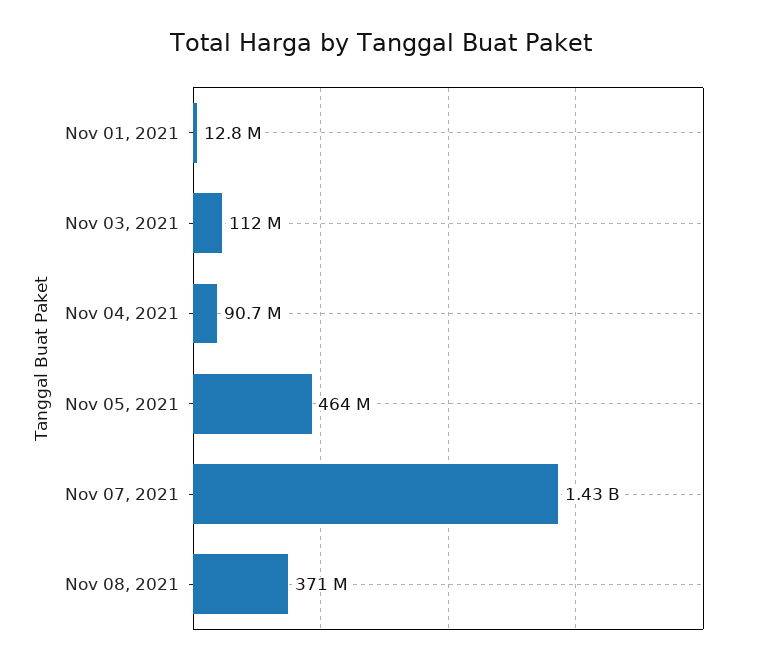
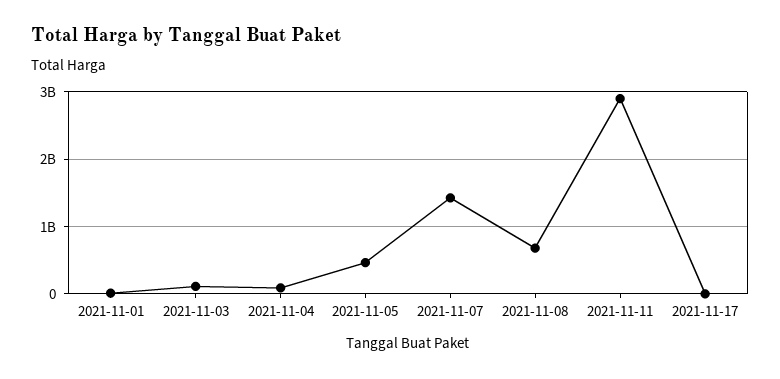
Nov 08, 2021: 371000000 -> 700000000
2021-11-11: none -> 2900000000
2021-11-17: none -> 0

